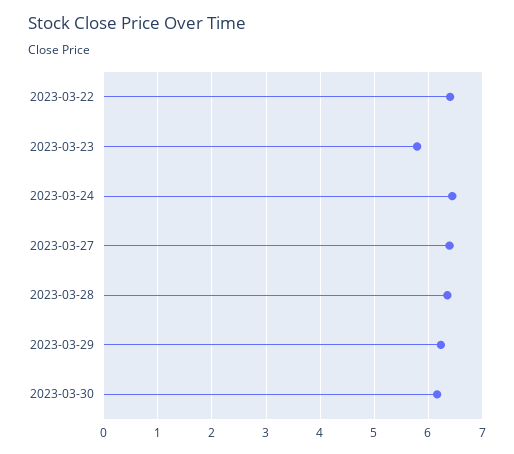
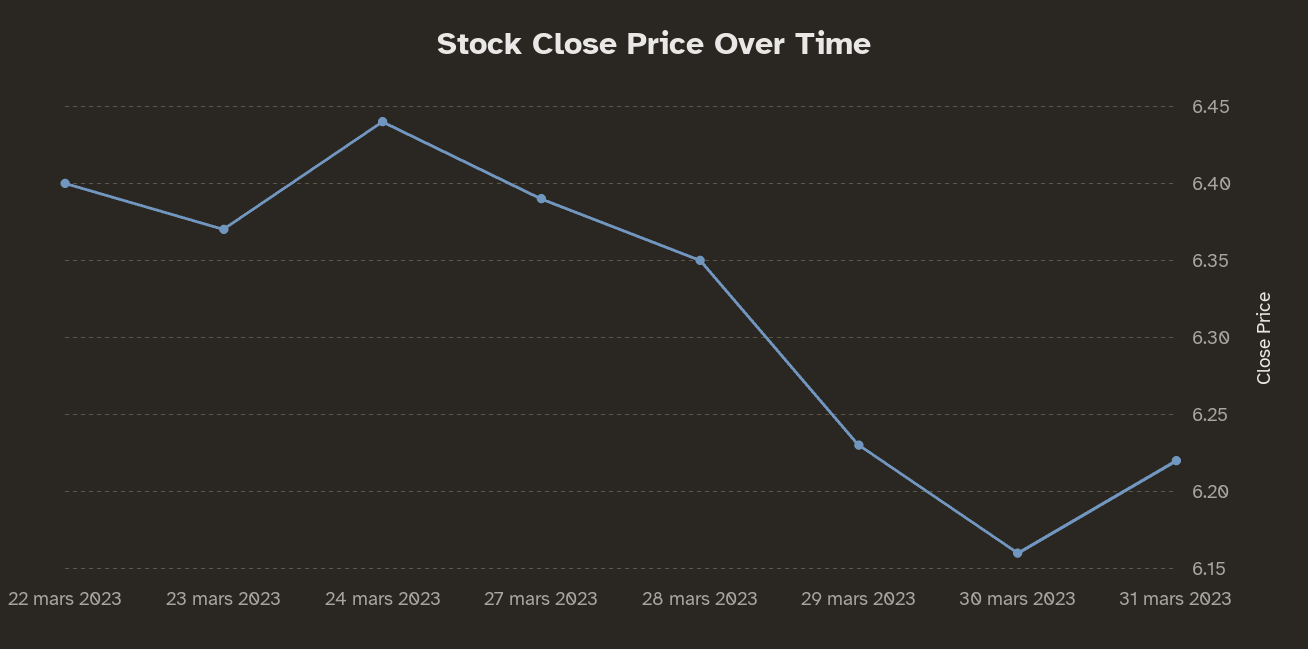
2023-03-23: 5.8 -> 6.37
31 mars 2023: none -> 6.22

